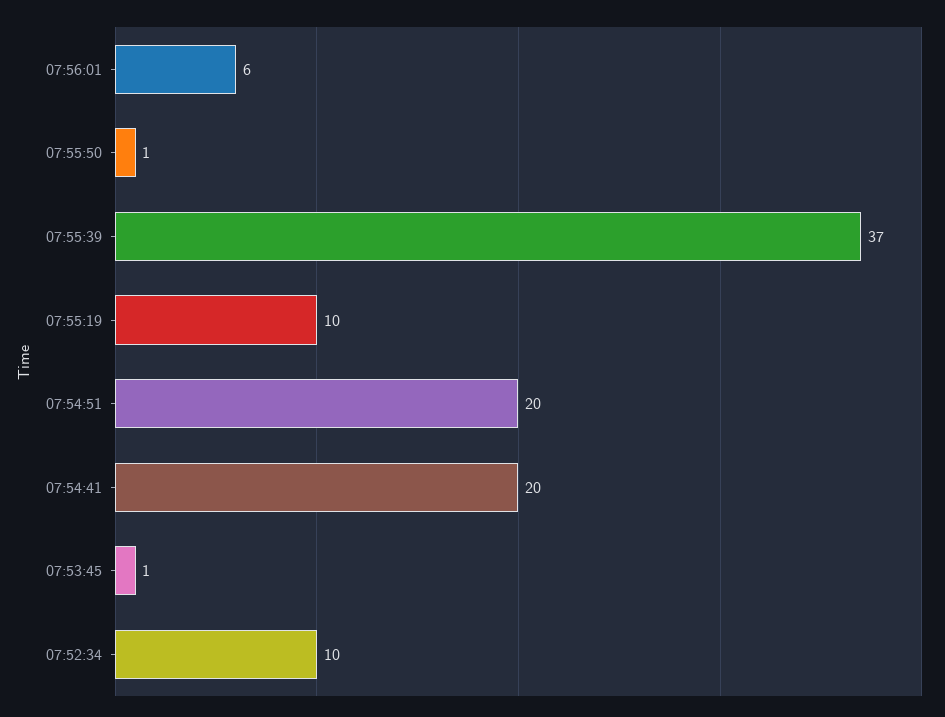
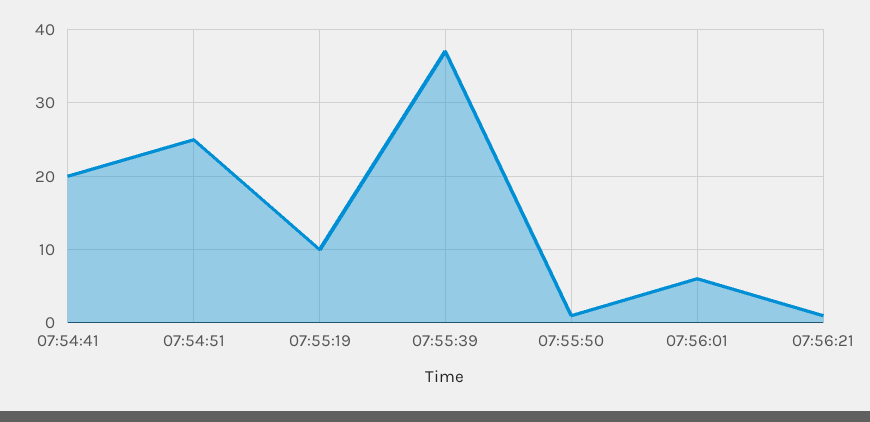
07:54:51: 20 -> 25
07:53:45: 1 -> none
07:52:34: 10 -> none
07:56:21: none -> 1

